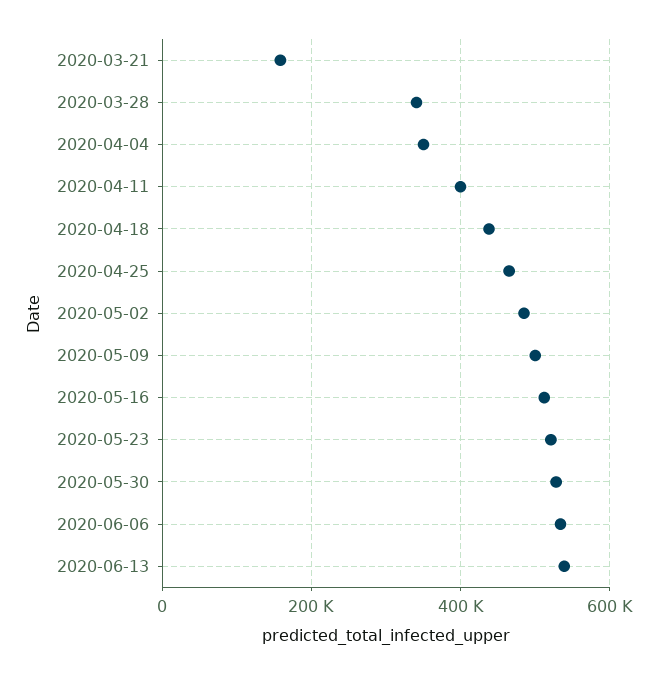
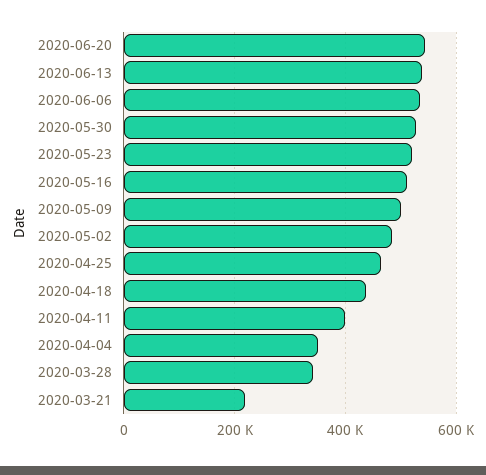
2020-03-21: 160000 -> 220000
2020-06-20: none -> 540000

